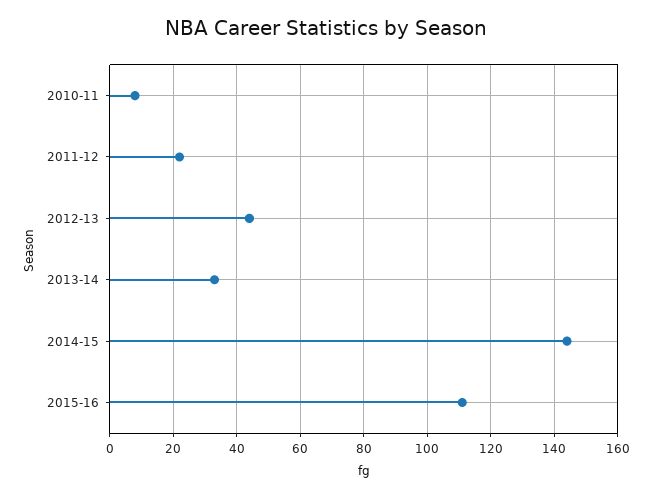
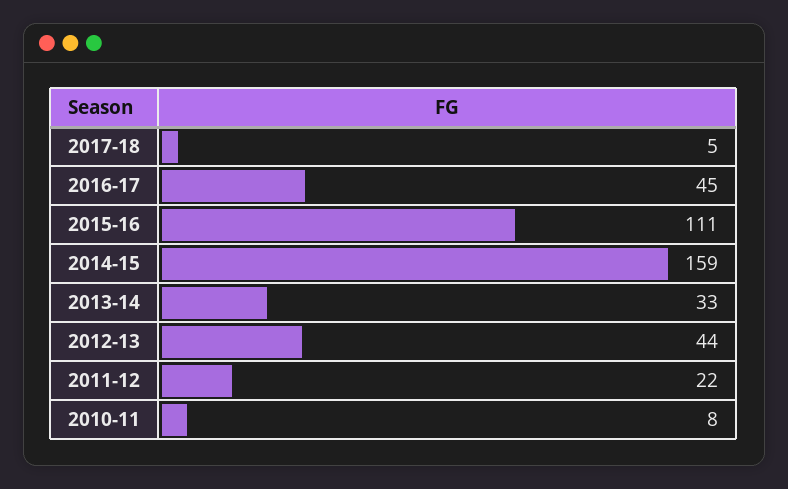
2014-15: 145 -> 159
2017-18: none -> 5
2016-17: none -> 45

